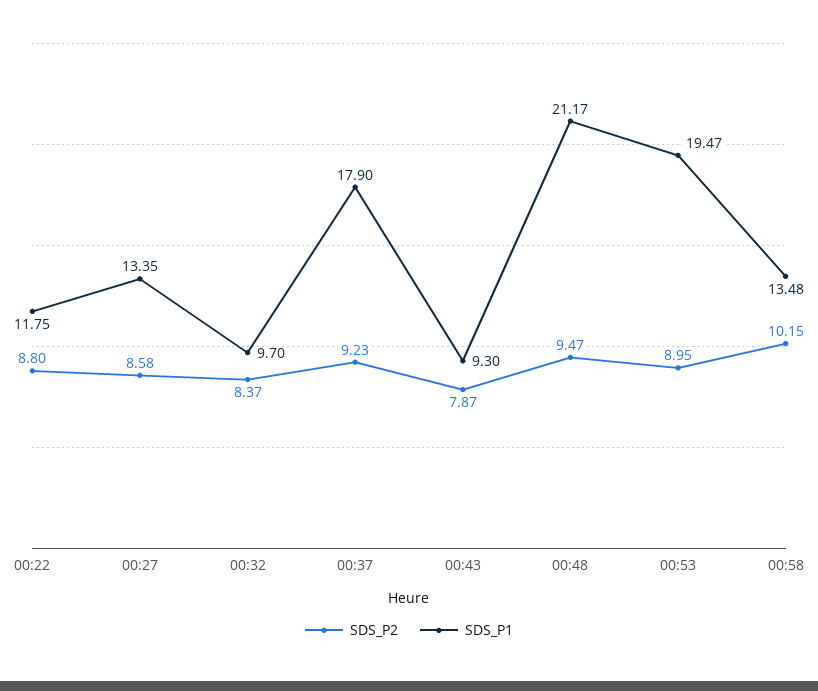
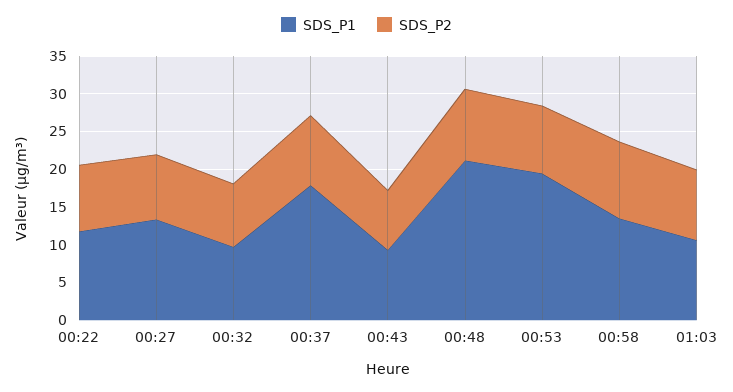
SDS_P1, 01:03: none -> 10
SDS_P2, 01:03: none -> 10

